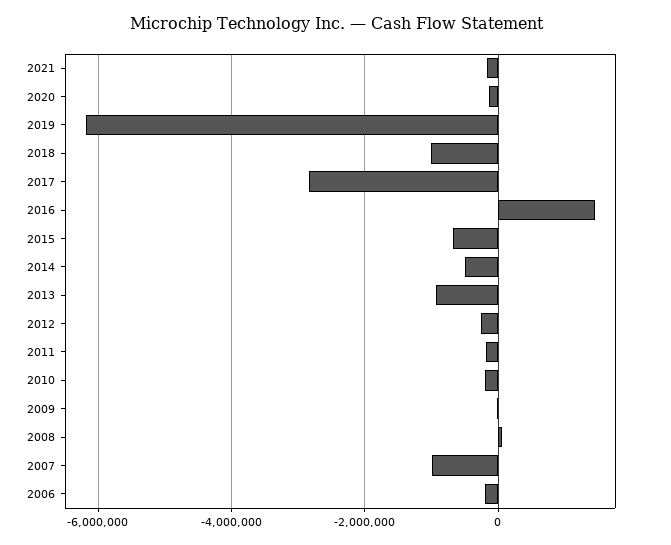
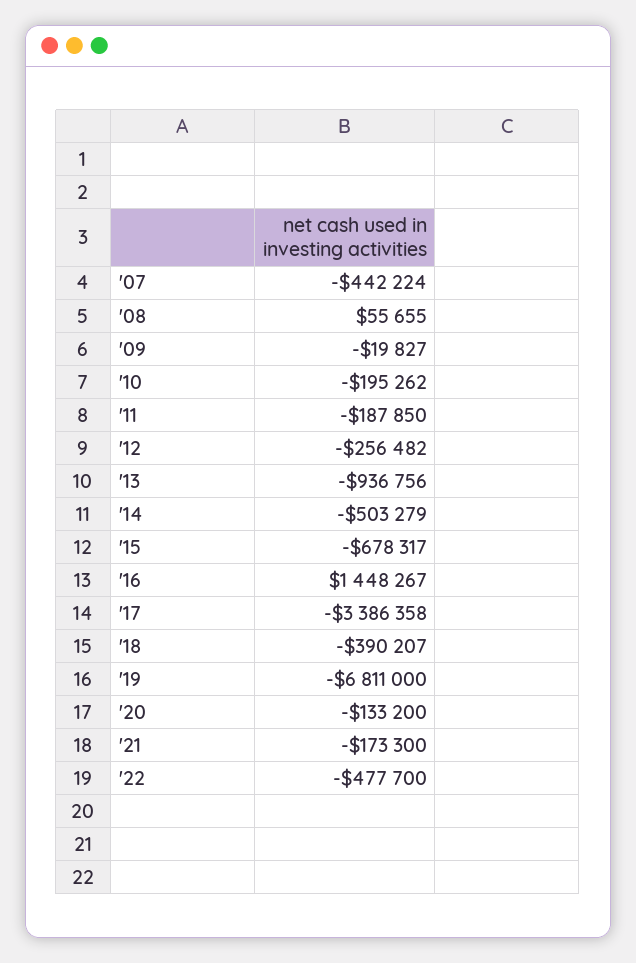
2019: -6200000 -> -6811000
2018: -1000000 -> -390207
2017: -2800000 -> -3386358
2007: -1000000 -> -442224
2006: -200000 -> none
'22: none -> -477700

